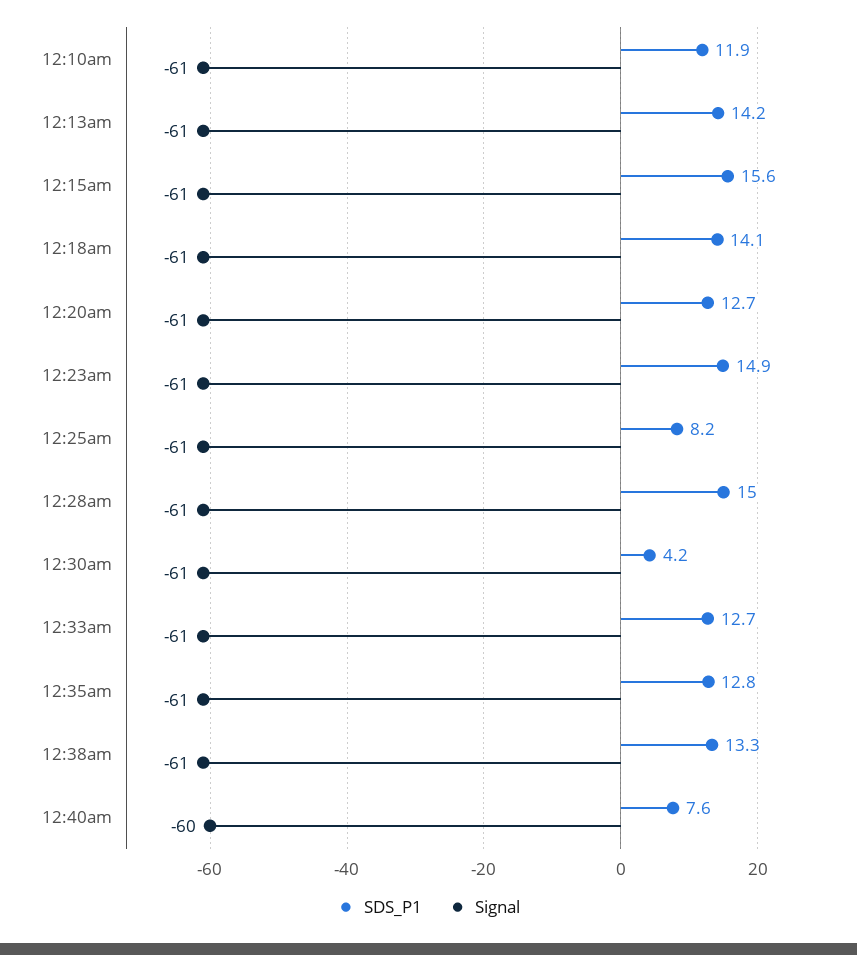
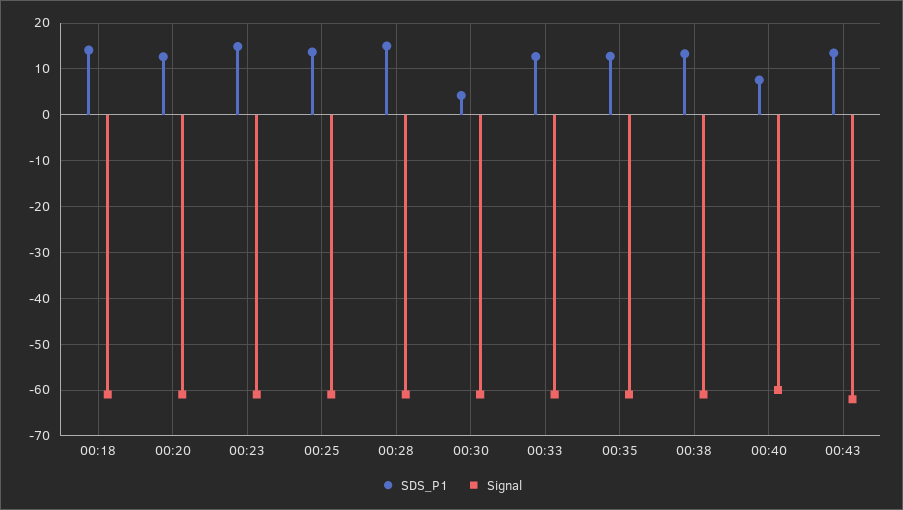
SDS_P1, 12:10am: 11.9 -> none
Signal, 12:10am: -61 -> none
SDS_P1, 12:13am: 14.2 -> none
Signal, 12:13am: -61 -> none
SDS_P1, 12:15am: 15.6 -> none
Signal, 12:15am: -61 -> none
SDS_P1, 12:25am: 8.2 -> 14
SDS_P1, 00:43: none -> 14
Signal, 00:43: none -> -62

